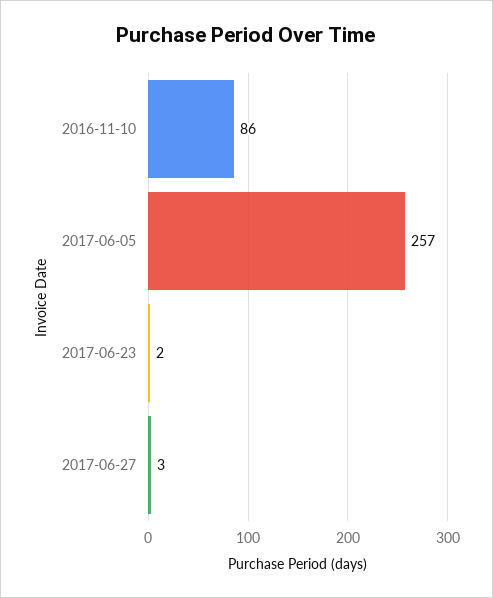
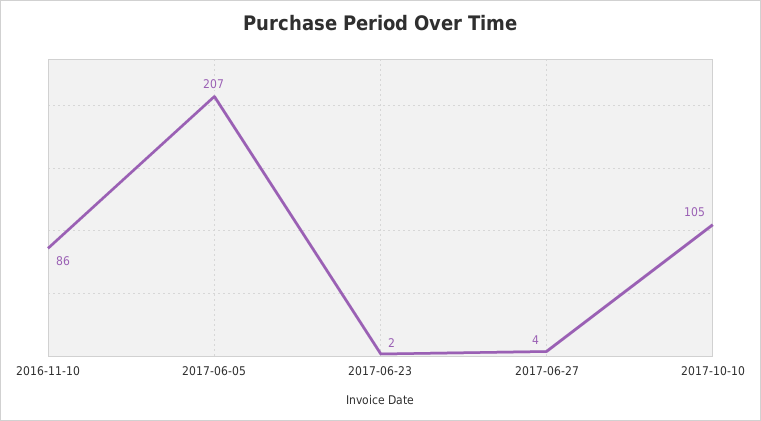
2017-06-05: 257 -> 207
2017-06-27: 3 -> 4
2017-10-10: none -> 105

